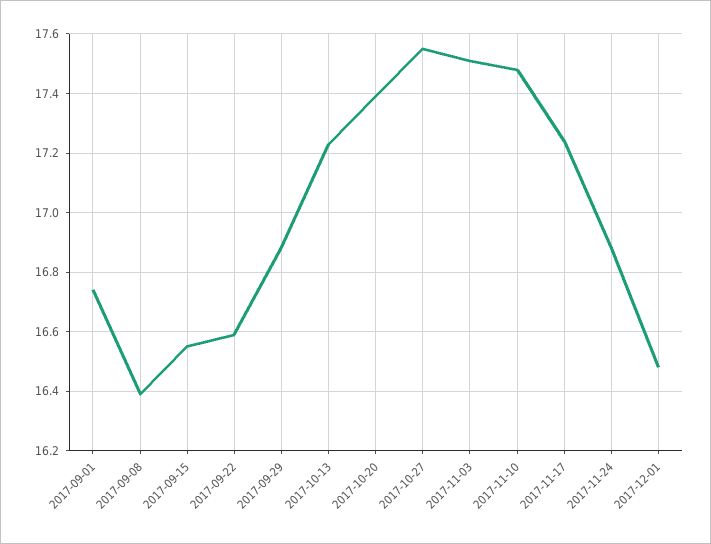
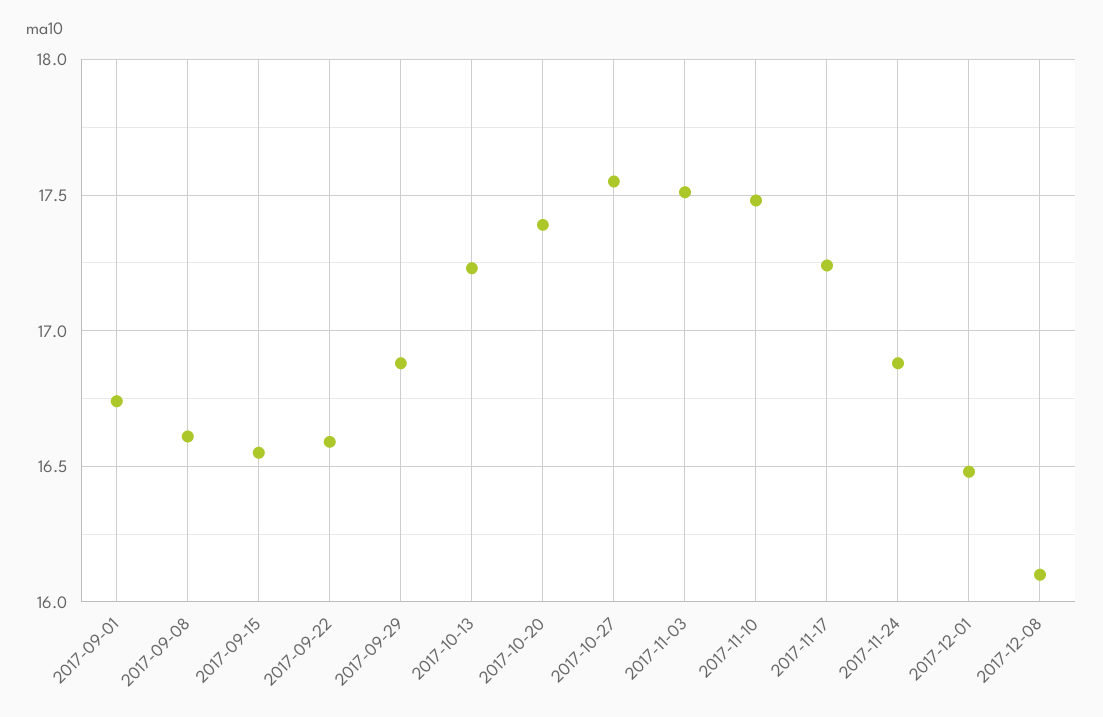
2017-09-08: 16.4 -> 16.6
2017-12-08: none -> 16.1

